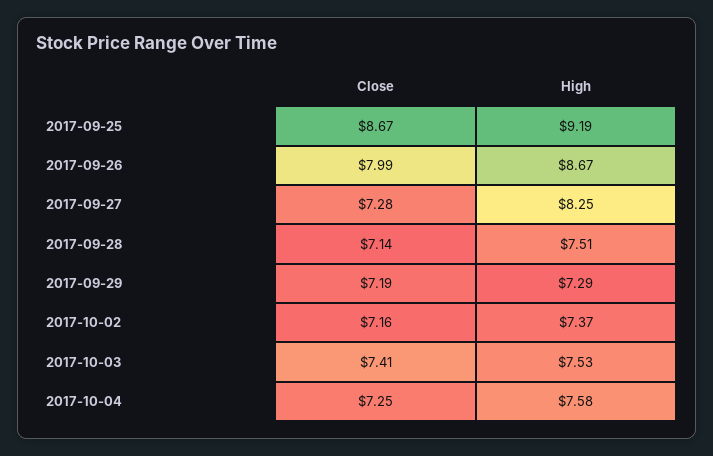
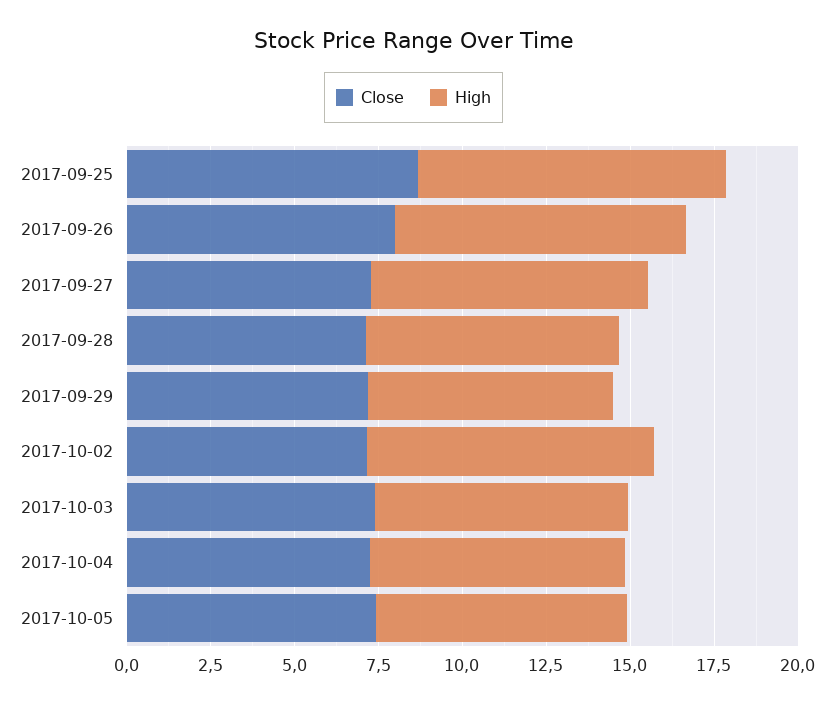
High, 2017-10-02: 7.37 -> 8.5
Close, 2017-10-05: none -> 7.5
High, 2017-10-05: none -> 7.5

